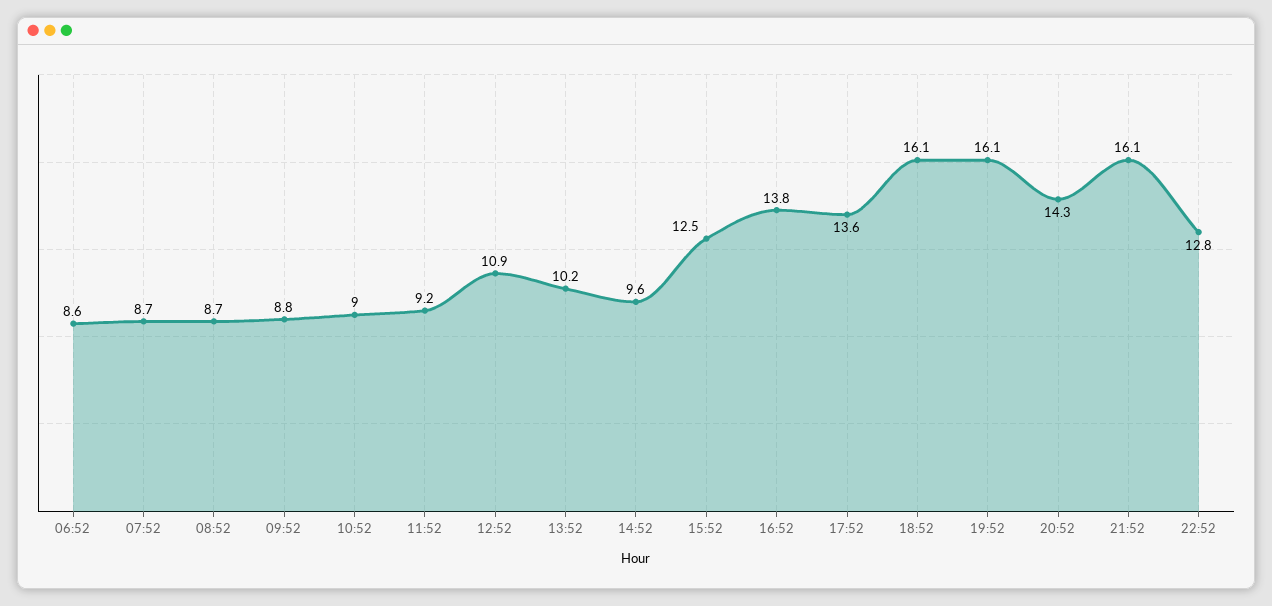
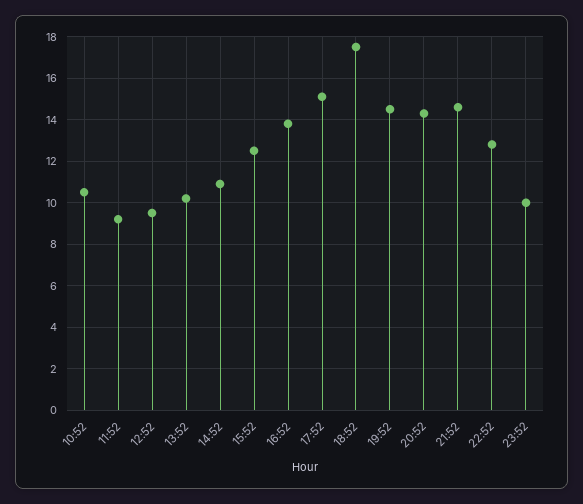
06:52: 8.6 -> none
07:52: 8.7 -> none
08:52: 8.7 -> none
09:52: 8.8 -> none
10:52: 9 -> 10.5
12:52: 10.9 -> 9.5
14:52: 9.6 -> 11
17:52: 13.6 -> 15
18:52: 16.1 -> 17.5
19:52: 16.1 -> 14.5
21:52: 16.1 -> 14.5
23:52: none -> 10

